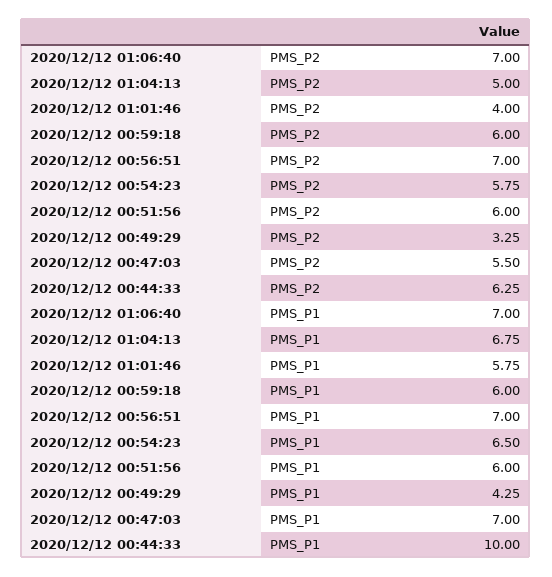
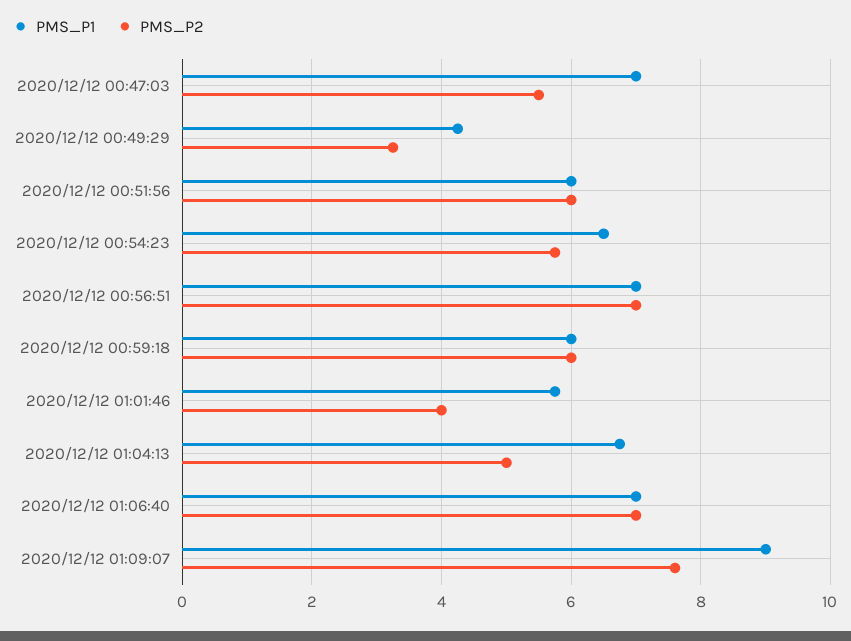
PMS_P2, 2020/12/12 00:44:33: 6.25 -> none
PMS_P1, 2020/12/12 00:44:33: 10 -> none
PMS_P1, 2020/12/12 01:09:07: none -> 9
PMS_P2, 2020/12/12 01:09:07: none -> 7.6

